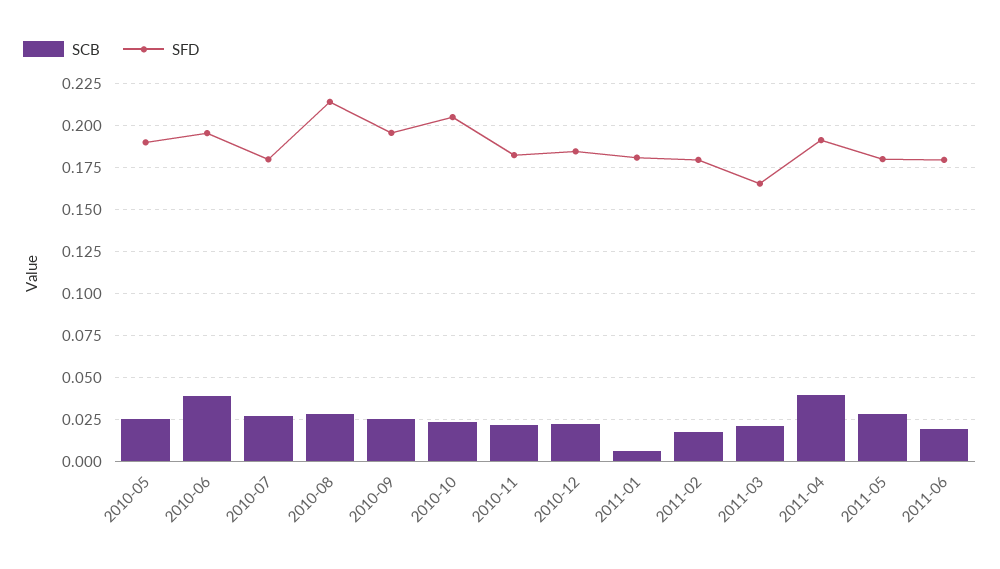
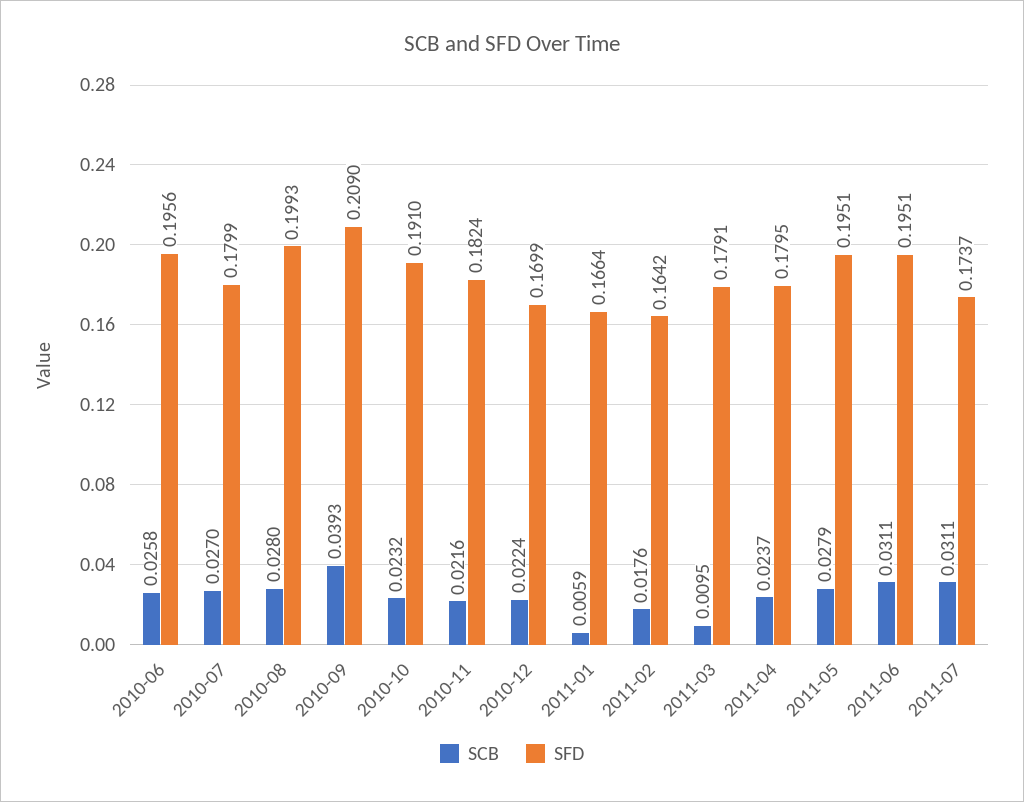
SCB, 2010-05: 0.025 -> none
SFD, 2010-05: 0.19 -> none
SCB, 2010-06: 0.04 -> 0.0258
SFD, 2010-08: 0.215 -> 0.1993
SCB, 2010-09: 0.025 -> 0.0393
SFD, 2010-09: 0.195 -> 0.209
SFD, 2010-10: 0.205 -> 0.191
SFD, 2010-12: 0.185 -> 0.1699
SFD, 2011-01: 0.18 -> 0.1664
SFD, 2011-02: 0.18 -> 0.1642
SCB, 2011-03: 0.02 -> 0.0095
SFD, 2011-03: 0.165 -> 0.1791
SCB, 2011-04: 0.04 -> 0.0237
SFD, 2011-04: 0.19 -> 0.1795
SFD, 2011-05: 0.18 -> 0.1951
SCB, 2011-06: 0.02 -> 0.0311
SFD, 2011-06: 0.18 -> 0.1951
SCB, 2011-07: none -> 0.0311
SFD, 2011-07: none -> 0.1737

